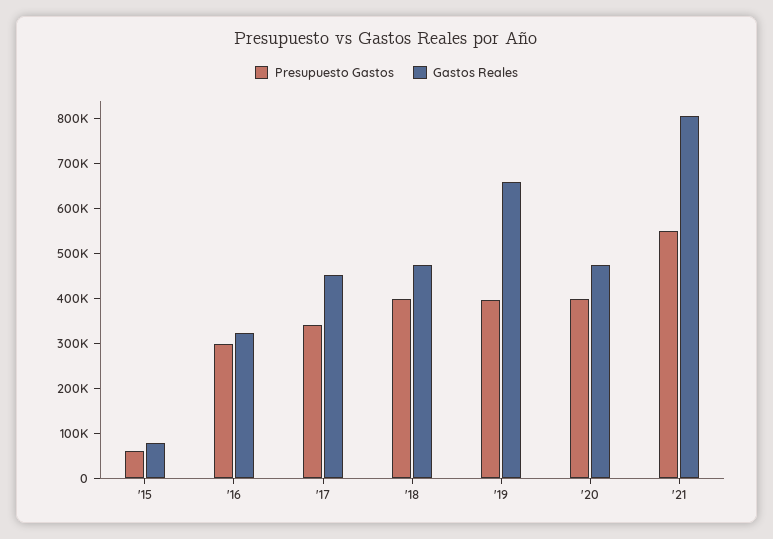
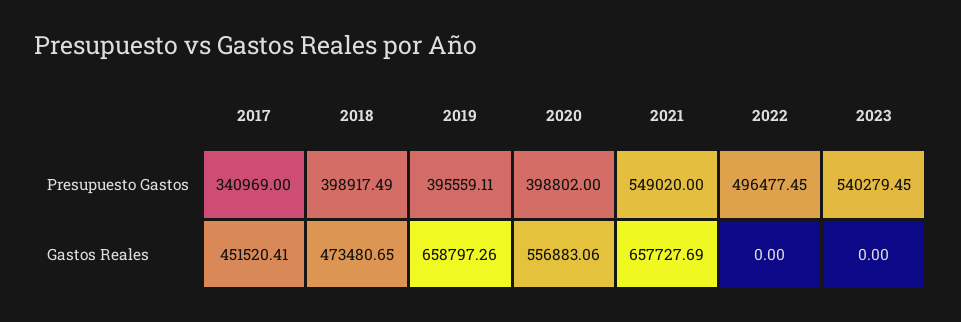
Presupuesto Gastos, '15: 60000 -> none
Gastos Reales, '15: 80000 -> none
Presupuesto Gastos, '16: 300000 -> none
Gastos Reales, '16: 320000 -> none
Gastos Reales, '20: 480000 -> 556883.06
Gastos Reales, '21: 800000 -> 657727.69
Presupuesto Gastos, 2022: none -> 496477.45
Presupuesto Gastos, 2023: none -> 540279.45
Gastos Reales, 2022: none -> 0
Gastos Reales, 2023: none -> 0

